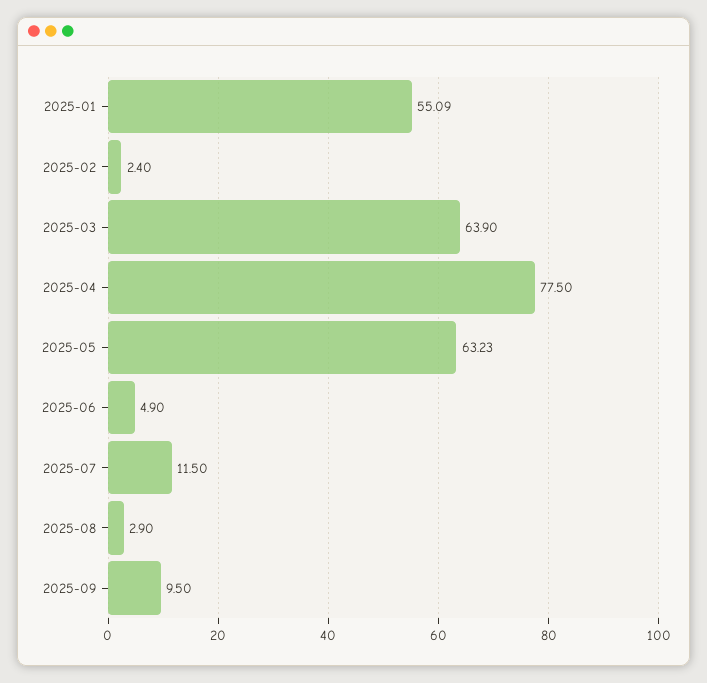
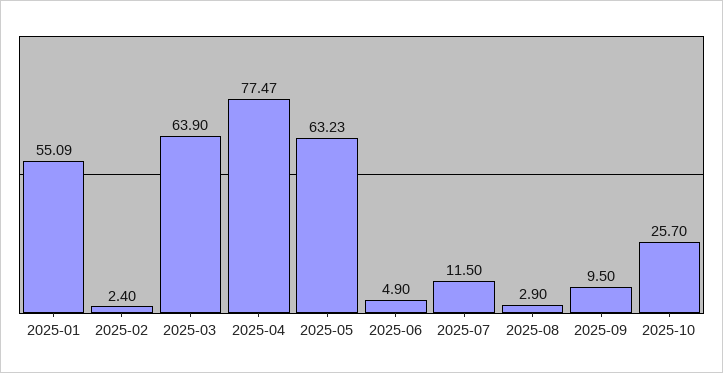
2025-04: 77.5 -> 77.47
2025-10: none -> 25.7

